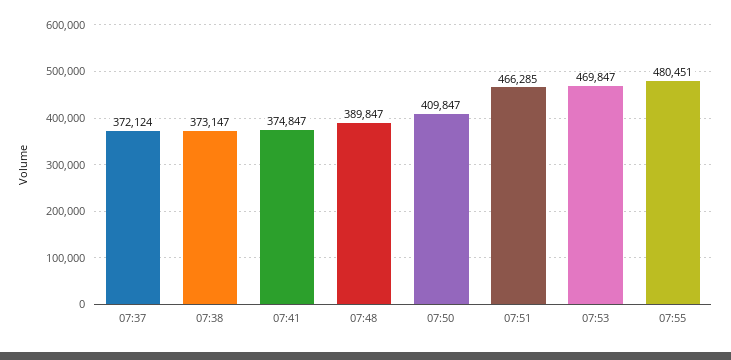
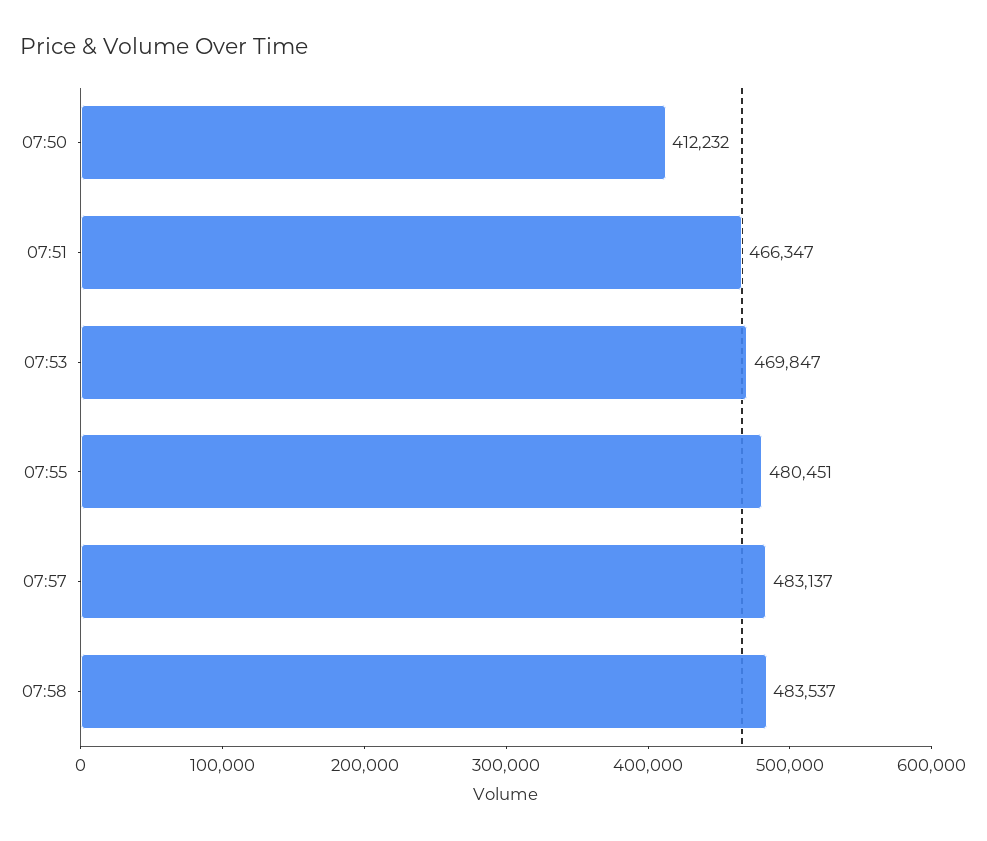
07:37: 372124 -> none
07:38: 373147 -> none
07:41: 374847 -> none
07:48: 389847 -> none
07:50: 409847 -> 412232
07:51: 466285 -> 466347
07:57: none -> 483137
07:58: none -> 483537

